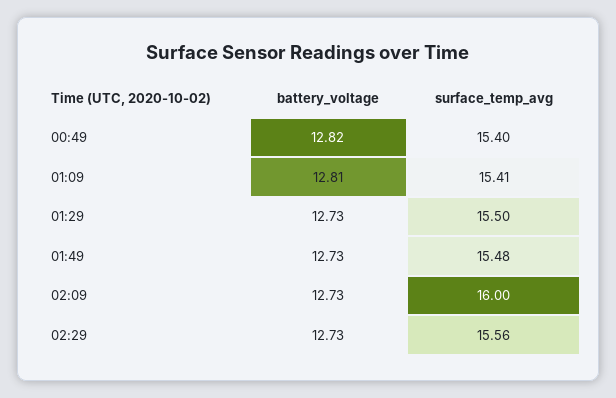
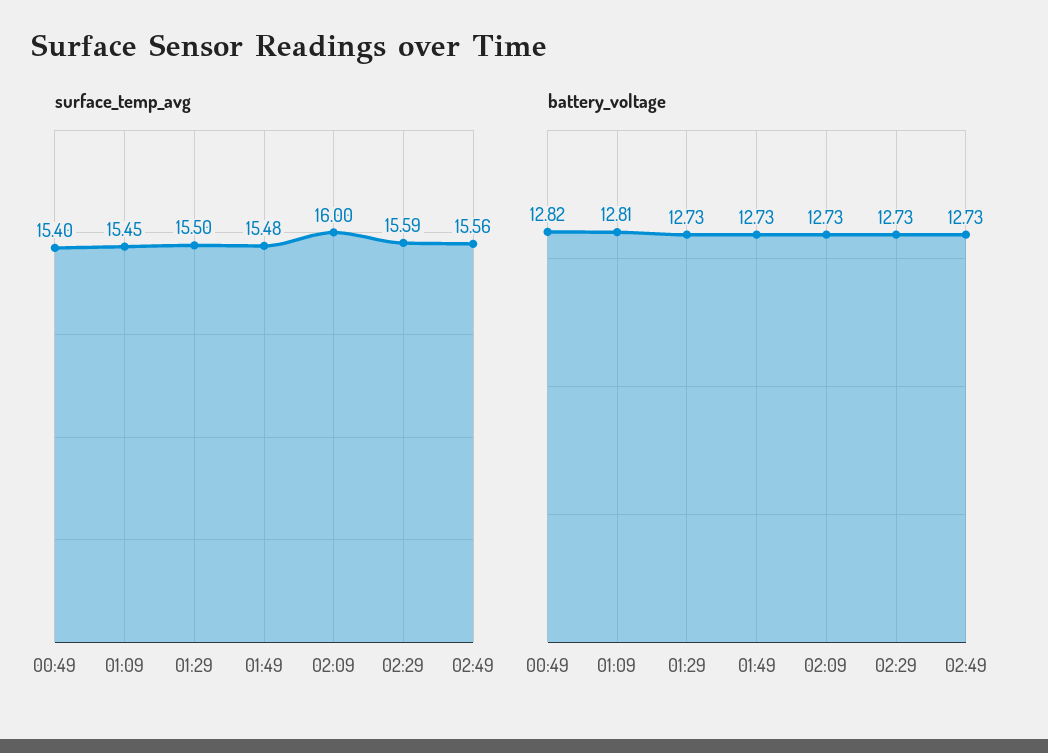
surface_temp_avg, 01:09: 15.41 -> 15.45
surface_temp_avg, 02:29: 15.56 -> 15.59
surface_temp_avg, 02:49: none -> 15.56
battery_voltage, 02:49: none -> 12.73

